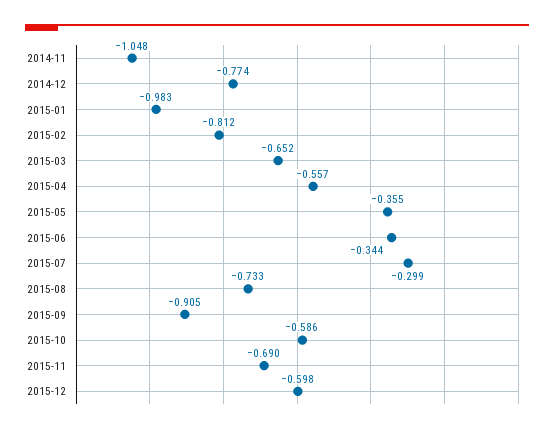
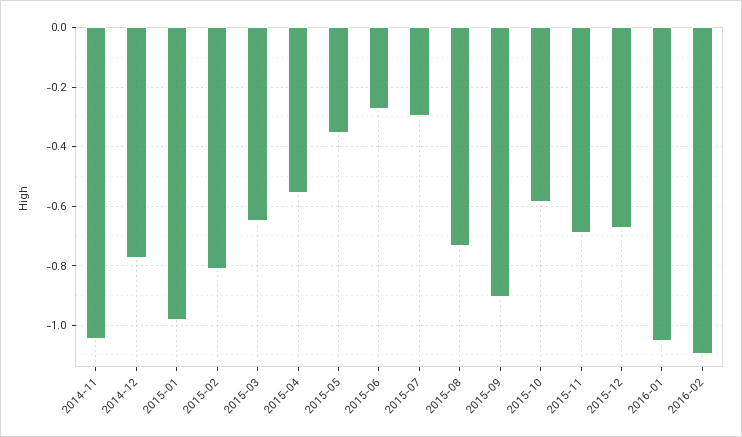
2015-06: -0.344 -> -0.275
2015-12: -0.598 -> -0.675
2016-01: none -> -1.05
2016-02: none -> -1.1

